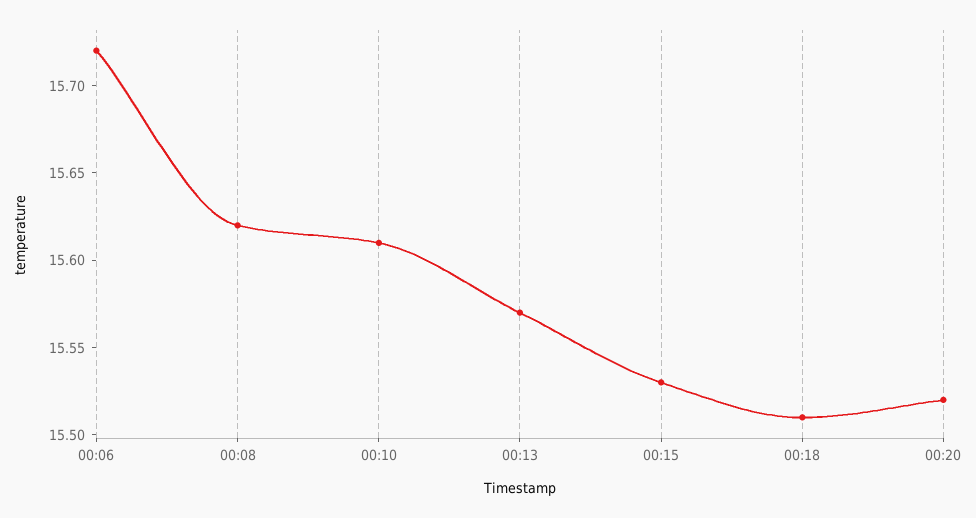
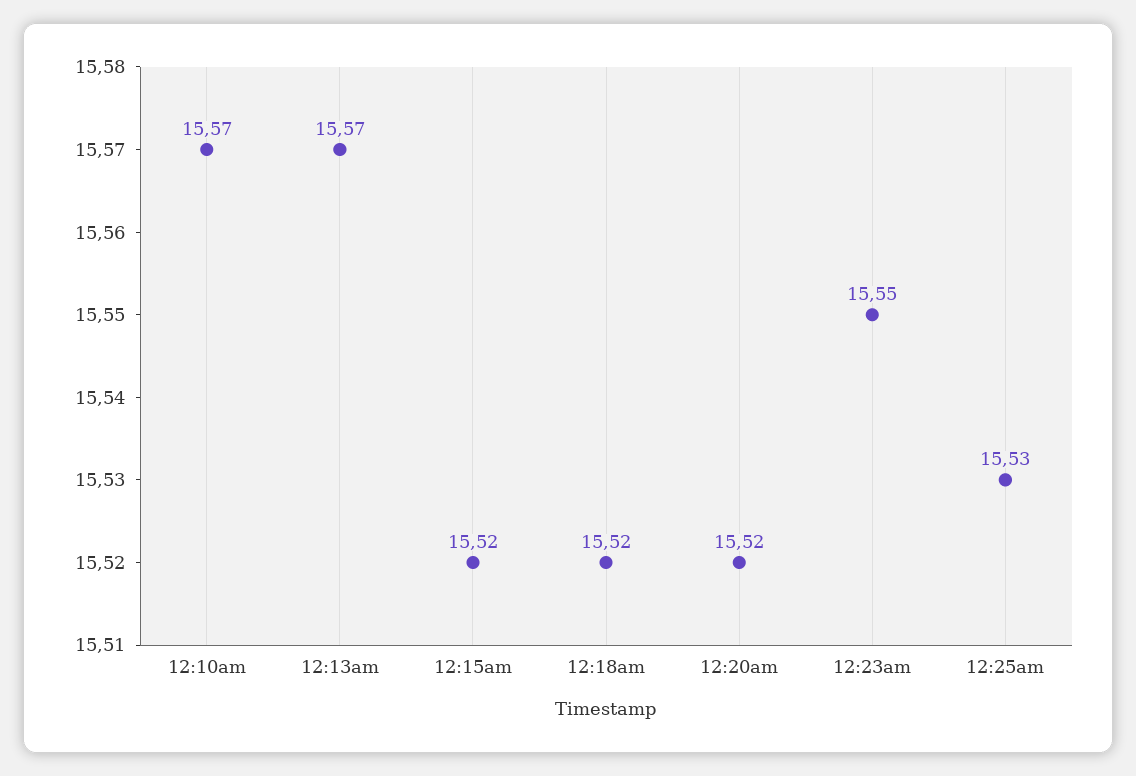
00:06: 15.72 -> none
00:08: 15.62 -> none
00:10: 15.61 -> 15.57
00:15: 15.53 -> 15.52
00:18: 15.51 -> 15.52
12:23am: none -> 15.55
12:25am: none -> 15.53

